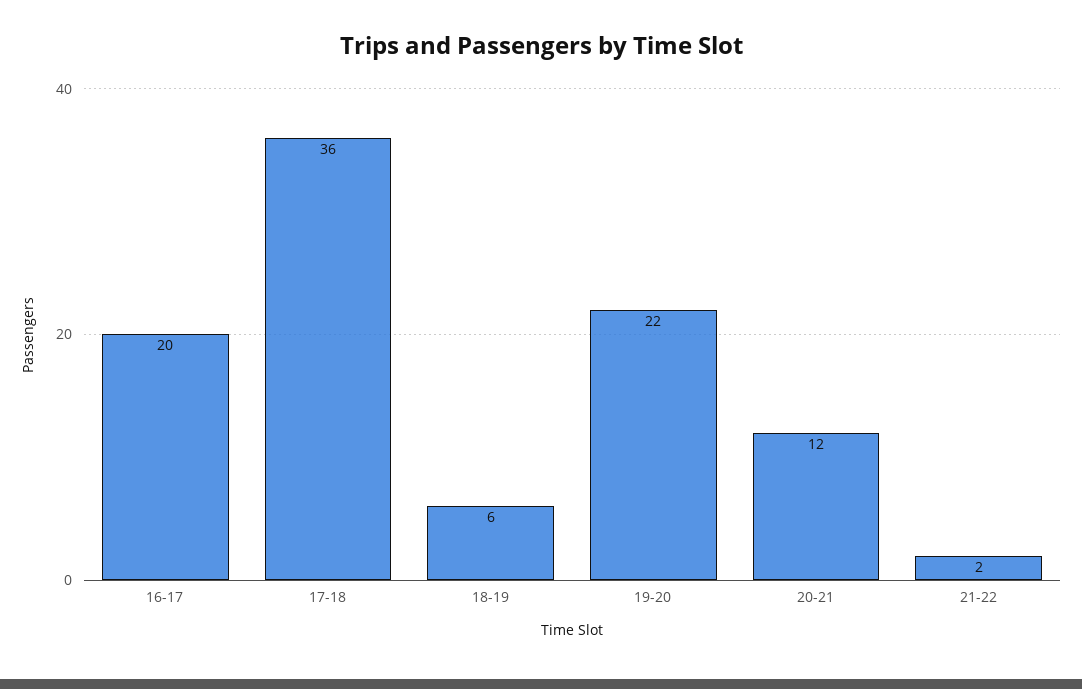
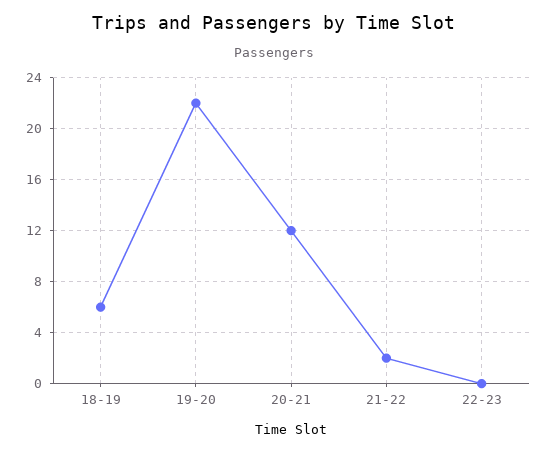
16-17: 20 -> none
17-18: 36 -> none
22-23: none -> 0

